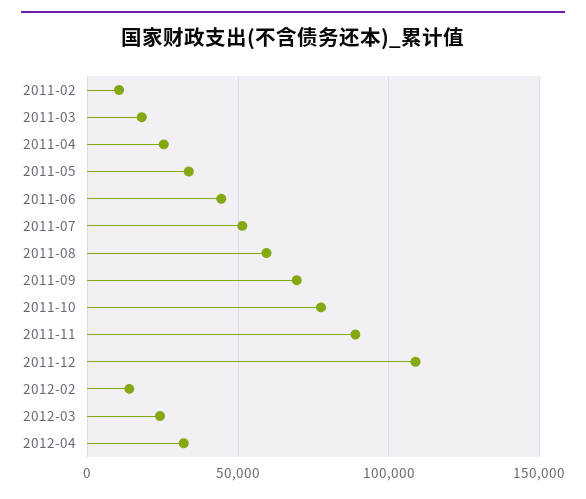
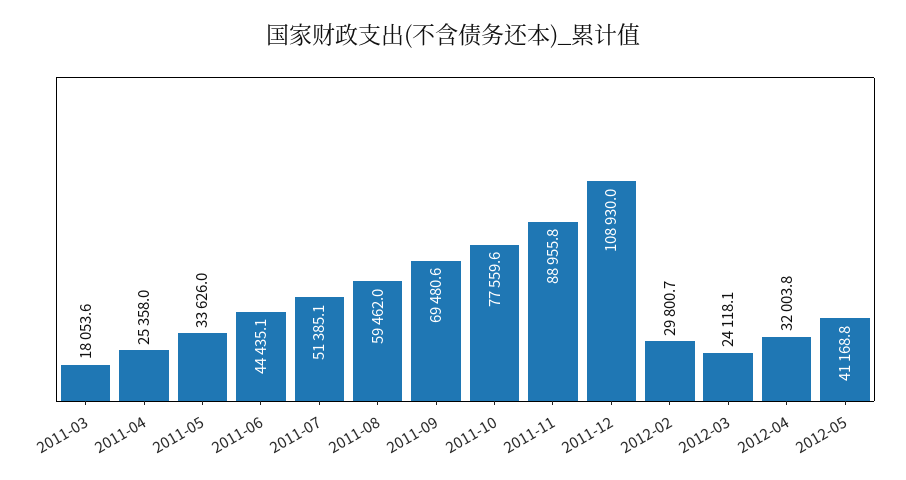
2011-02: 10000 -> none
2012-02: 15000 -> 29800.7
2012-05: none -> 41168.8

